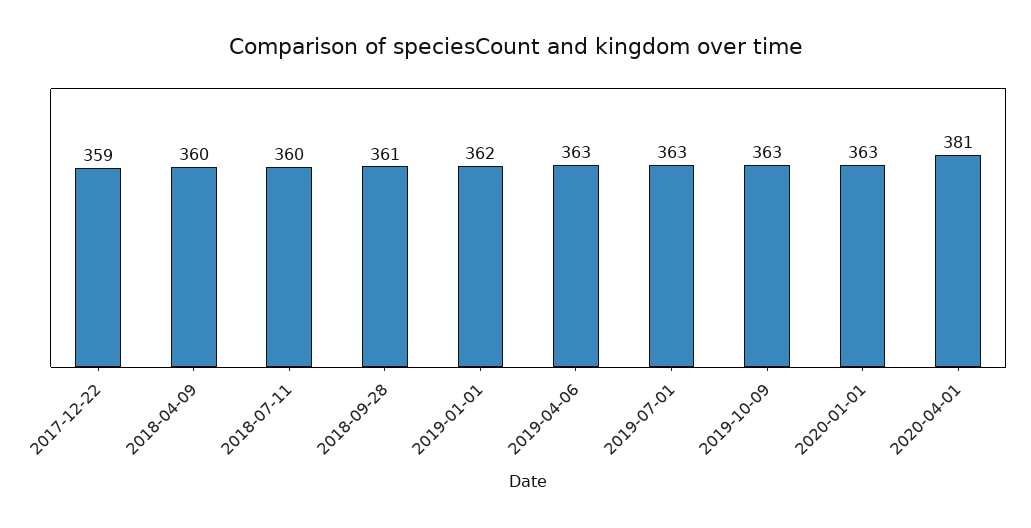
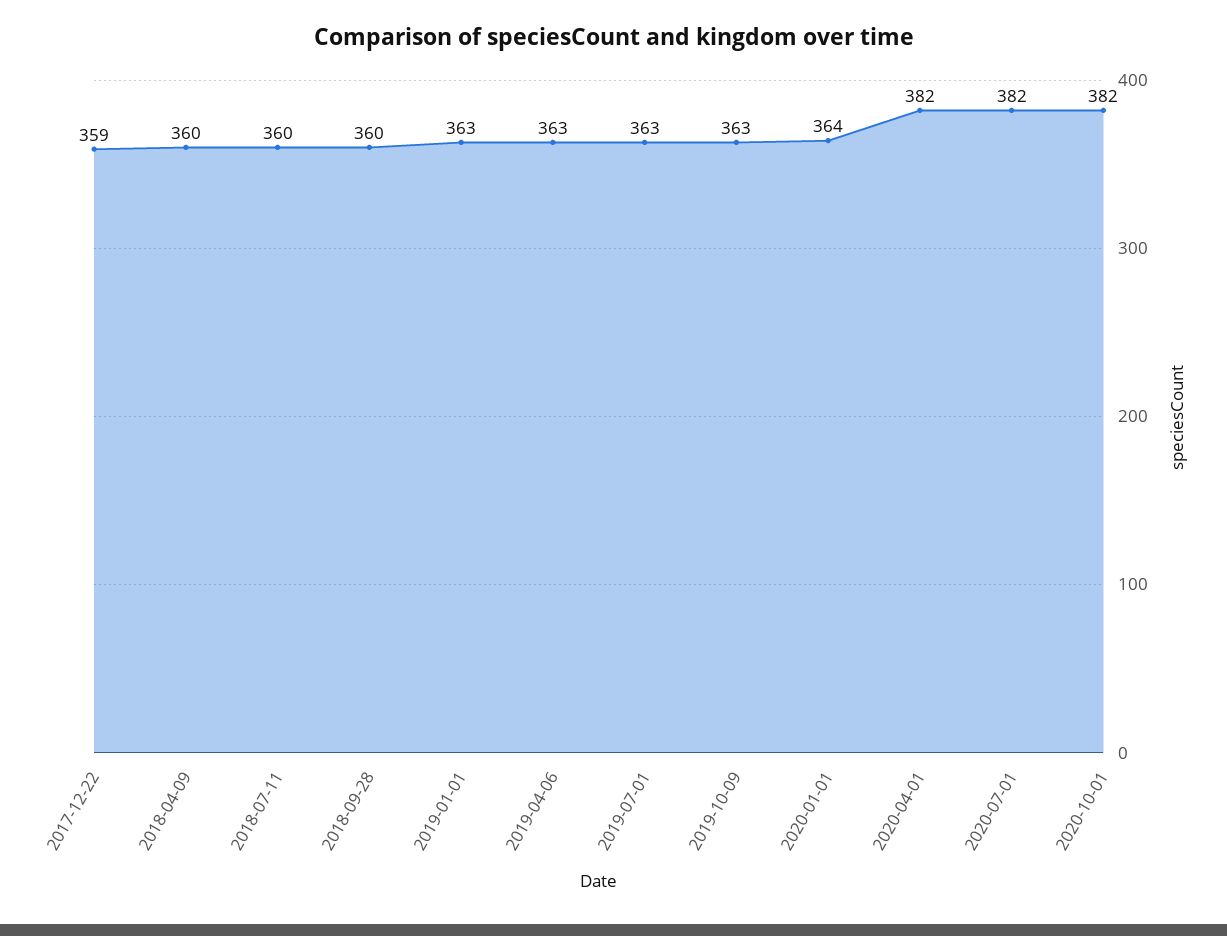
2018-09-28: 361 -> 360
2019-01-01: 362 -> 363
2020-01-01: 363 -> 364
2020-04-01: 381 -> 382
2020-07-01: none -> 382
2020-10-01: none -> 382

